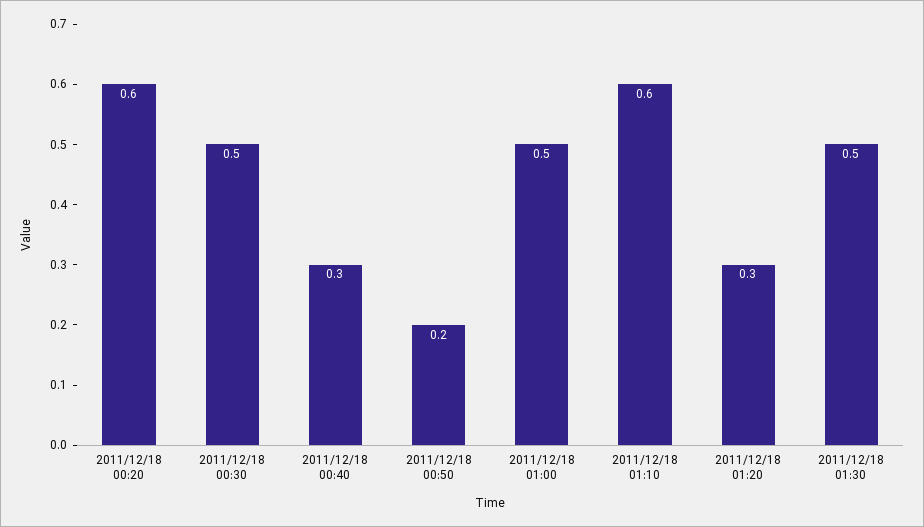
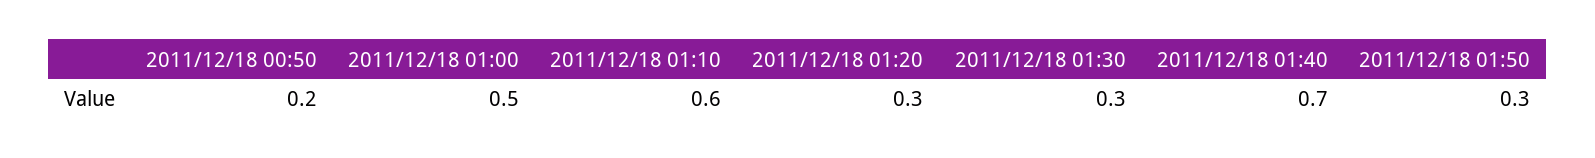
2011/12/18 00:20: 0.6 -> none
2011/12/18 00:30: 0.5 -> none
2011/12/18 00:40: 0.3 -> none
2011/12/18 01:30: 0.5 -> 0.3
2011/12/18 01:40: none -> 0.7
2011/12/18 01:50: none -> 0.3

